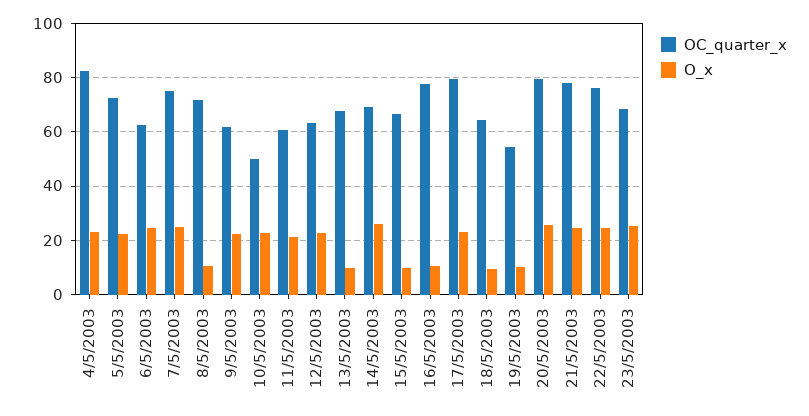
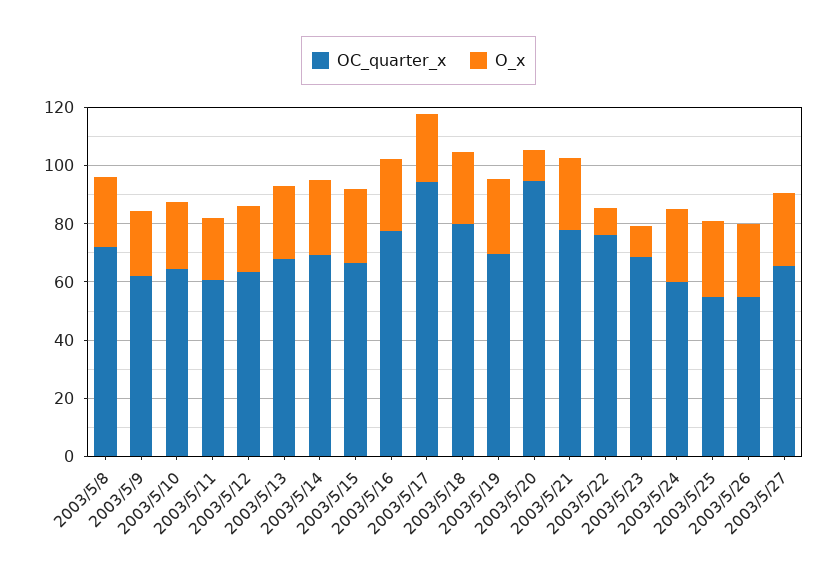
OC_quarter_x, 4/5/2003: 82.5 -> none
O_x, 4/5/2003: 22.5 -> none
OC_quarter_x, 5/5/2003: 72.5 -> none
O_x, 5/5/2003: 22.5 -> none
OC_quarter_x, 6/5/2003: 62.5 -> none
O_x, 6/5/2003: 25 -> none
OC_quarter_x, 7/5/2003: 75 -> none
O_x, 7/5/2003: 25 -> none
O_x, 8/5/2003: 10 -> 25
OC_quarter_x, 10/5/2003: 50 -> 65
O_x, 13/5/2003: 10 -> 25
O_x, 15/5/2003: 10 -> 25
O_x, 16/5/2003: 10 -> 25
OC_quarter_x, 17/5/2003: 80 -> 95
OC_quarter_x, 18/5/2003: 65 -> 80
O_x, 18/5/2003: 10 -> 25
OC_quarter_x, 19/5/2003: 55 -> 70
O_x, 19/5/2003: 10 -> 25
OC_quarter_x, 20/5/2003: 80 -> 95
O_x, 20/5/2003: 25 -> 10
O_x, 22/5/2003: 25 -> 10
O_x, 23/5/2003: 25 -> 10
OC_quarter_x, 2003/5/24: none -> 60
O_x, 2003/5/24: none -> 25
OC_quarter_x, 2003/5/25: none -> 55
O_x, 2003/5/25: none -> 25
OC_quarter_x, 2003/5/26: none -> 55
O_x, 2003/5/26: none -> 25
OC_quarter_x, 2003/5/27: none -> 65
O_x, 2003/5/27: none -> 25

